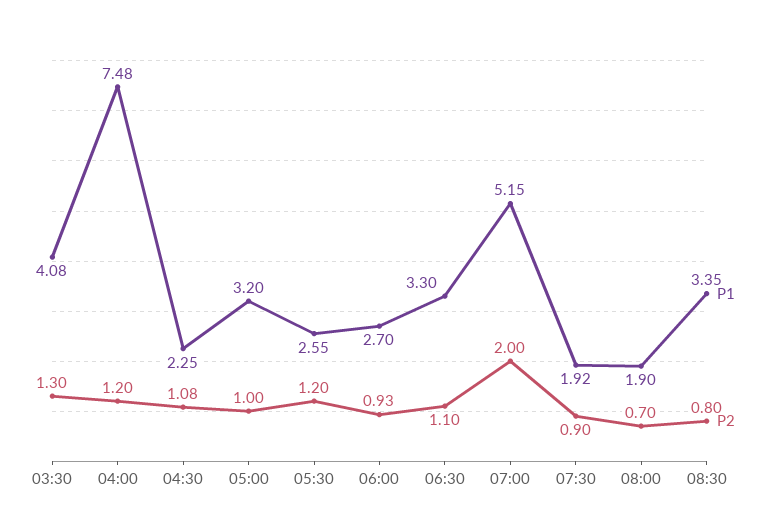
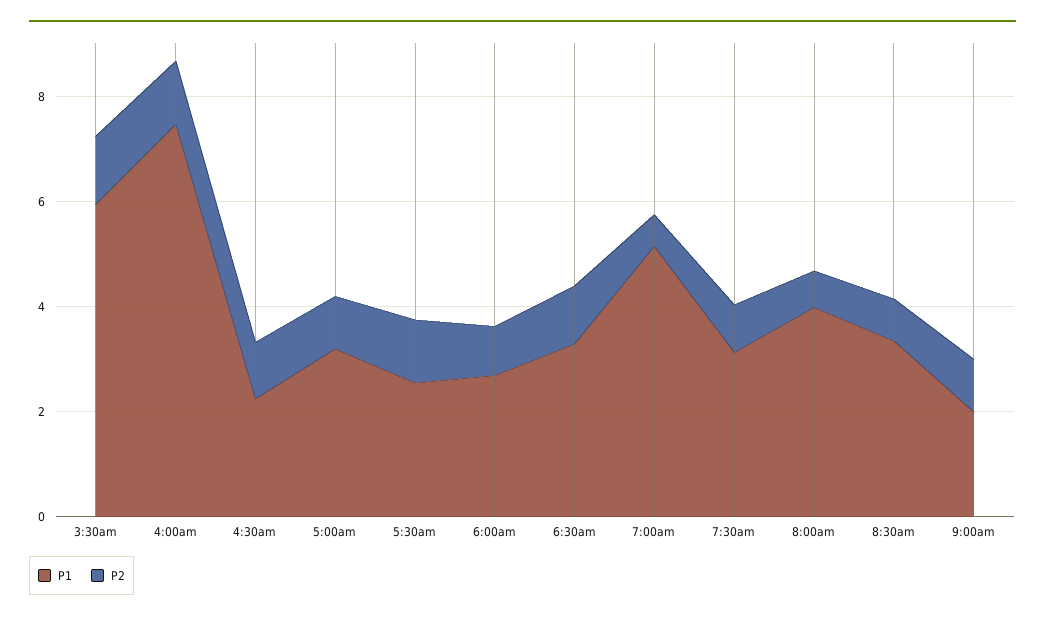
P1, 03:30: 4.08 -> 6
P2, 07:00: 2 -> 0.5
P1, 07:30: 1.92 -> 3
P1, 08:00: 1.9 -> 4
P1, 9:00am: none -> 2
P2, 9:00am: none -> 1

